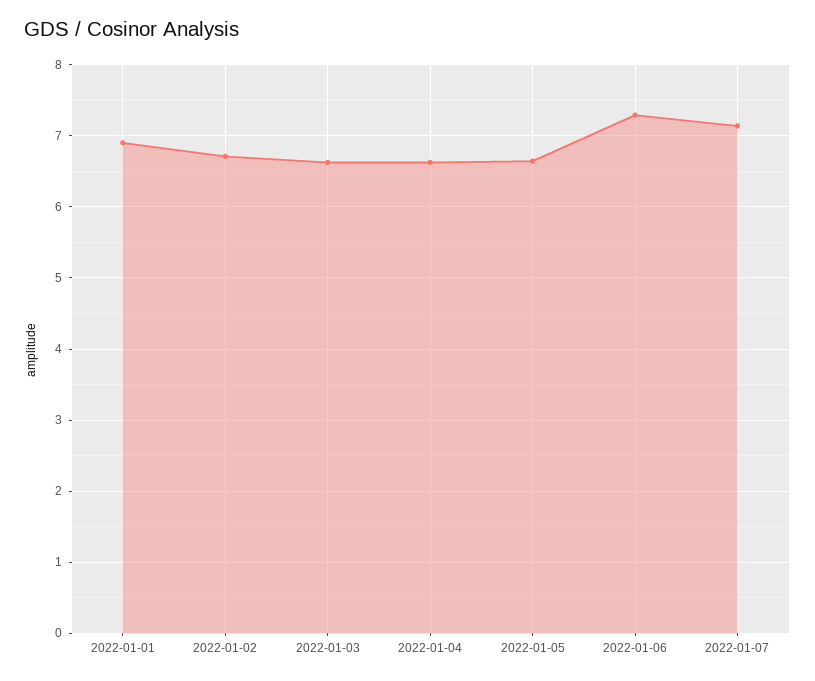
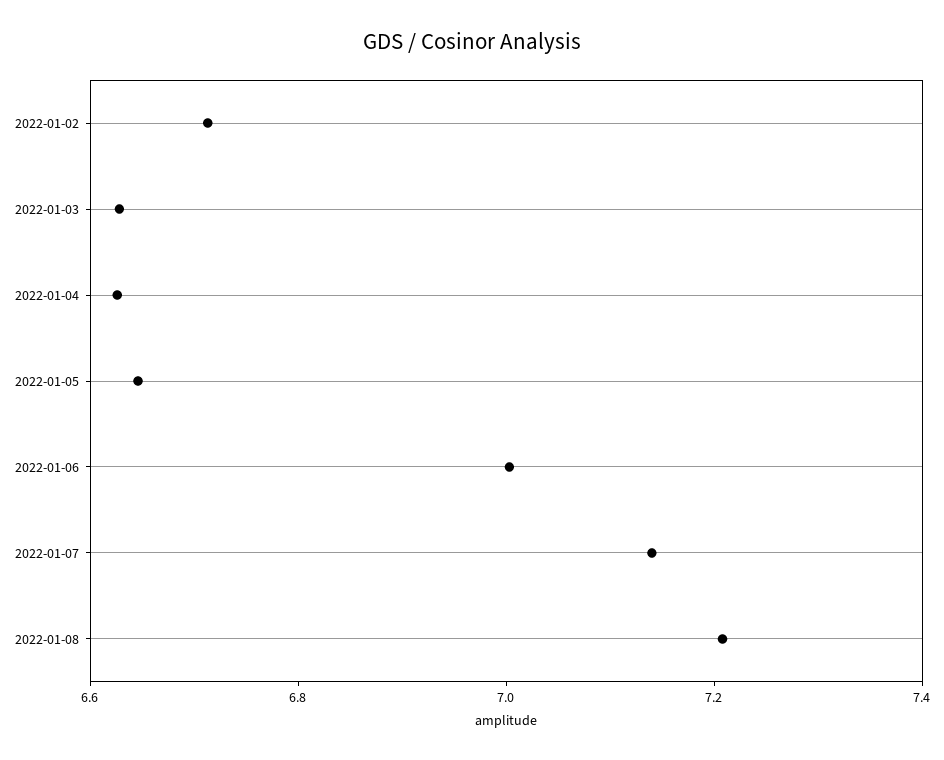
2022-01-01: 6.9 -> none
2022-01-06: 7.3 -> 7
2022-01-08: none -> 7.2

